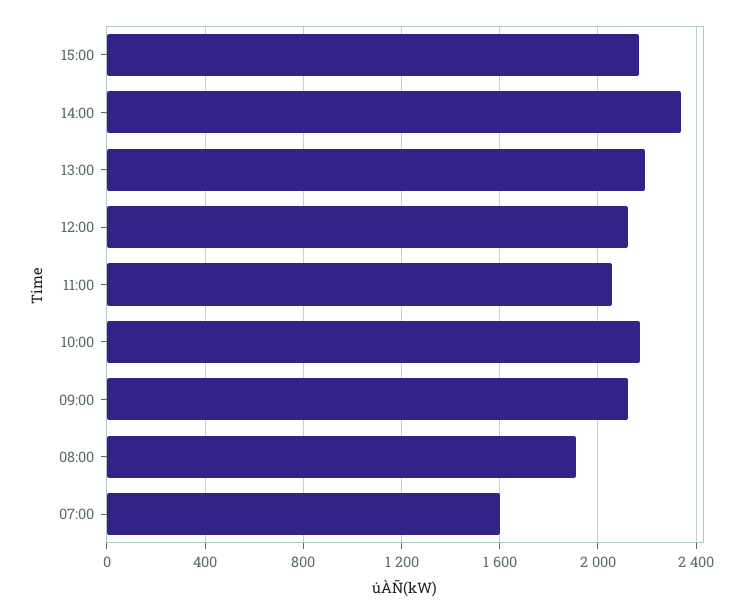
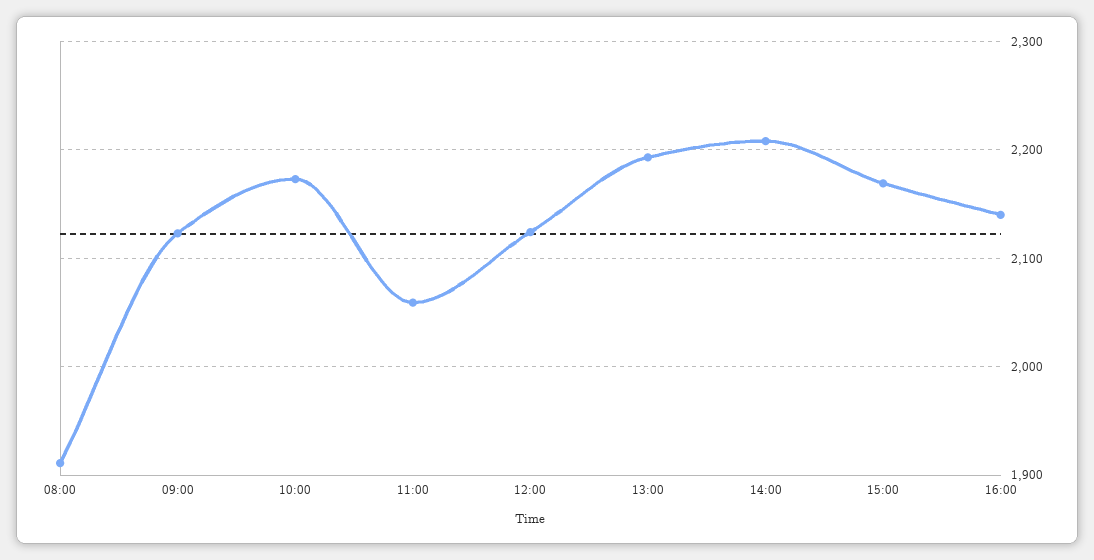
14:00: 2350 -> 2210
07:00: 1600 -> none
16:00: none -> 2140

